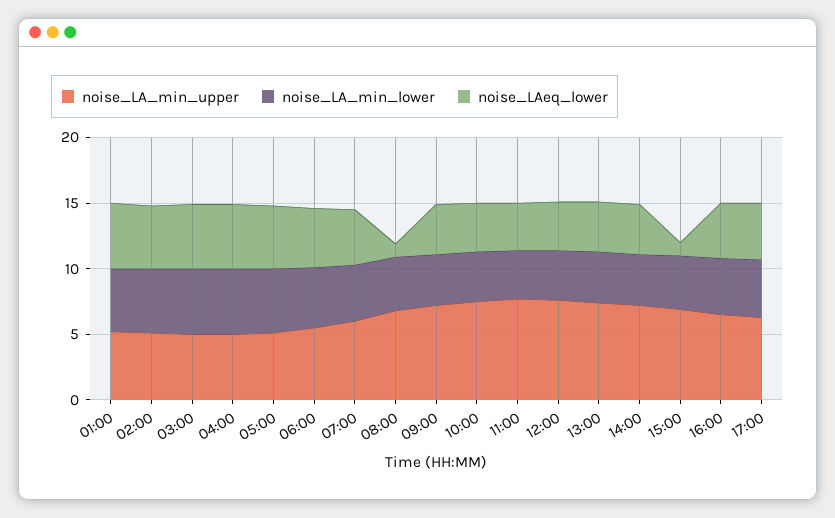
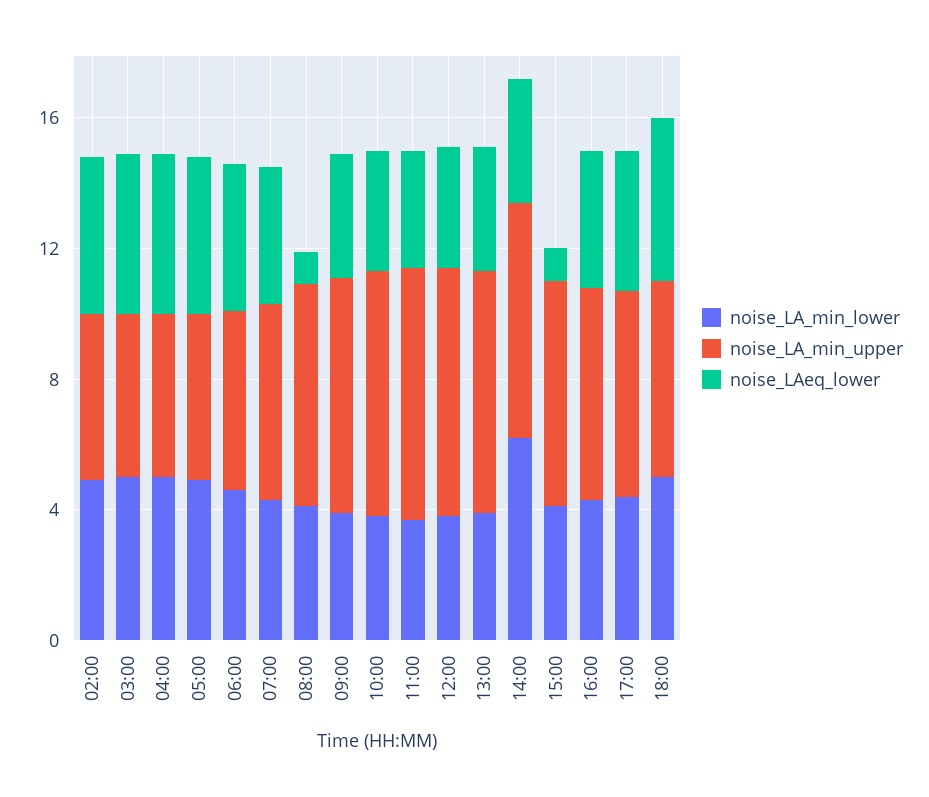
noise_LA_min_upper, 01:00: 5 -> none
noise_LA_min_lower, 01:00: 5 -> none
noise_LAeq_lower, 01:00: 5 -> none
noise_LA_min_lower, 14:00: 4 -> 6
noise_LA_min_lower, 18:00: none -> 5
noise_LA_min_upper, 18:00: none -> 6
noise_LAeq_lower, 18:00: none -> 5

